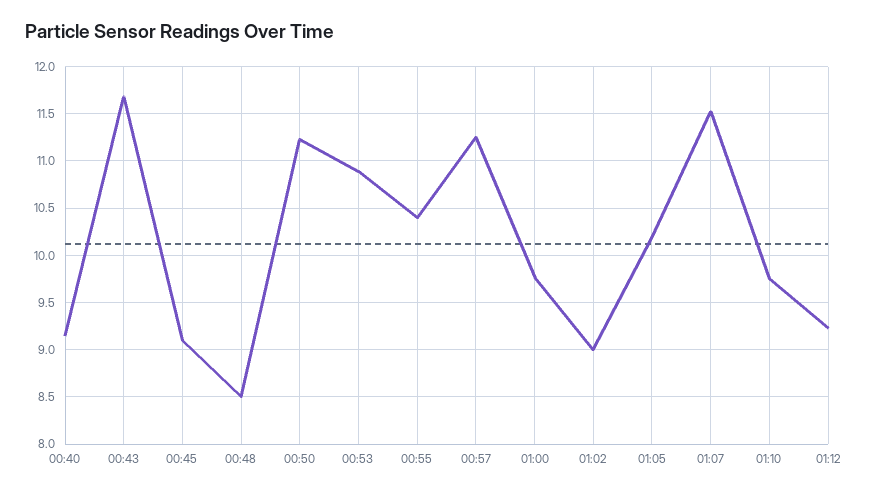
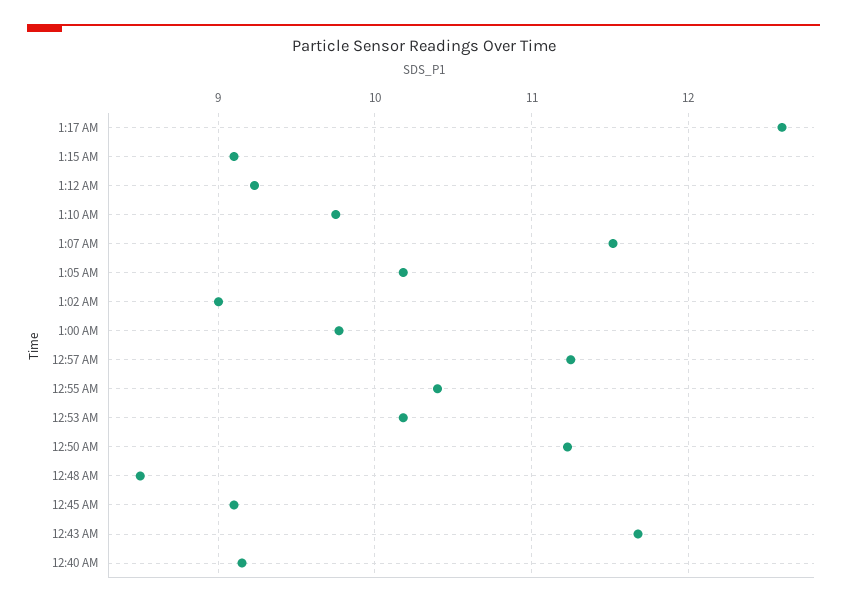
00:53: 10.9 -> 10.2
1:17 AM: none -> 12.6
1:15 AM: none -> 9.1

